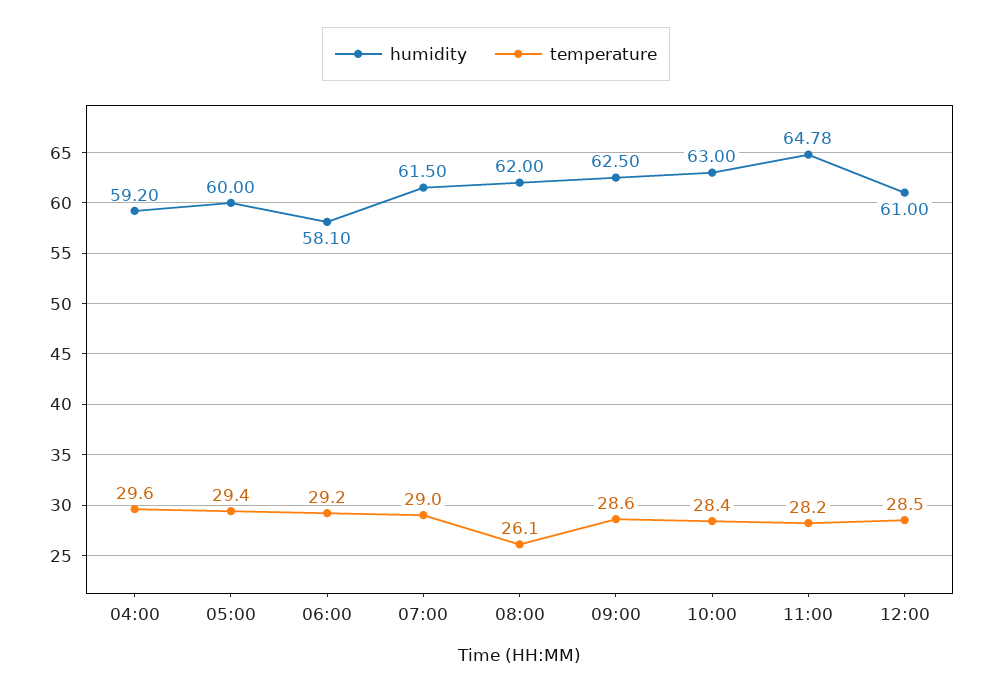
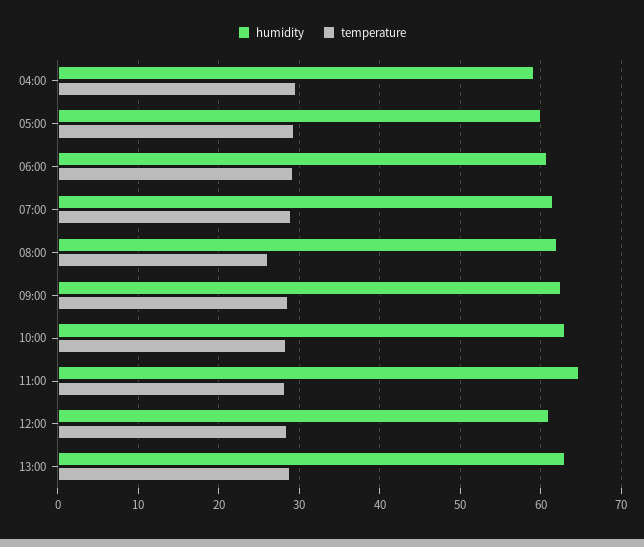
humidity, 06:00: 58.1 -> 61
humidity, 13:00: none -> 63
temperature, 13:00: none -> 29

